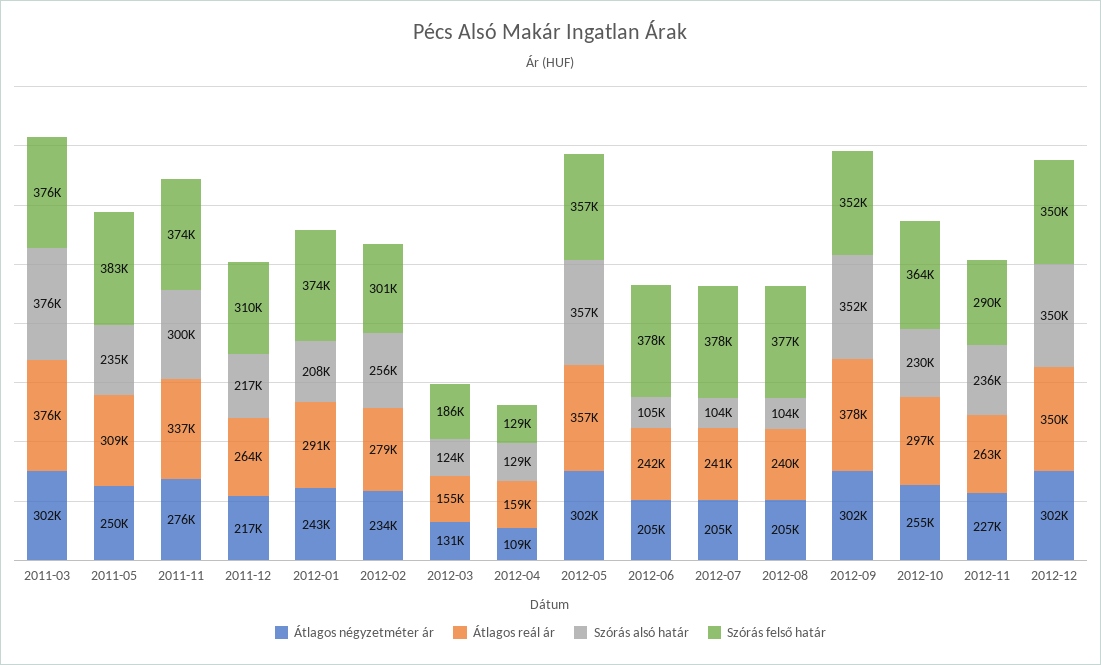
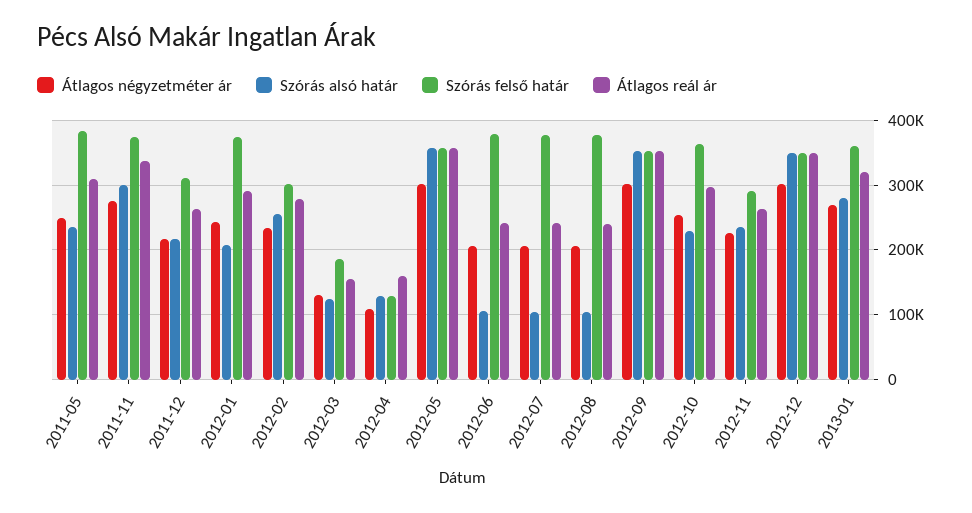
Átlagos négyzetméter ár, 2011-03: 302000 -> none
Átlagos reál ár, 2011-03: 376000 -> none
Szórás alsó határ, 2011-03: 376000 -> none
Szórás felső határ, 2011-03: 376000 -> none
Átlagos reál ár, 2012-09: 378000 -> 350000
Átlagos négyzetméter ár, 2013-01: none -> 270000
Szórás alsó határ, 2013-01: none -> 280000
Szórás felső határ, 2013-01: none -> 360000
Átlagos reál ár, 2013-01: none -> 320000

